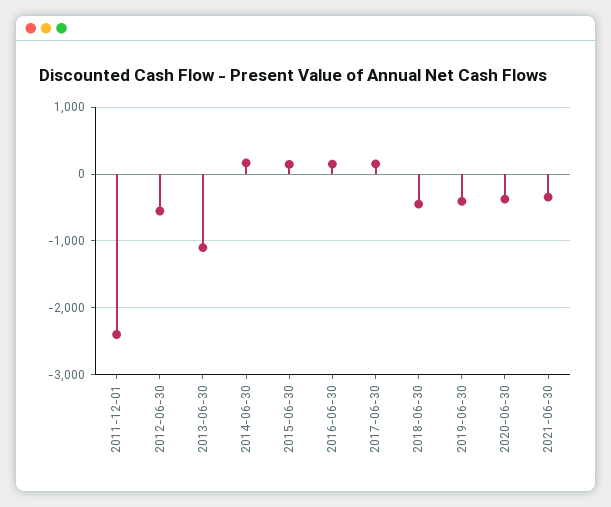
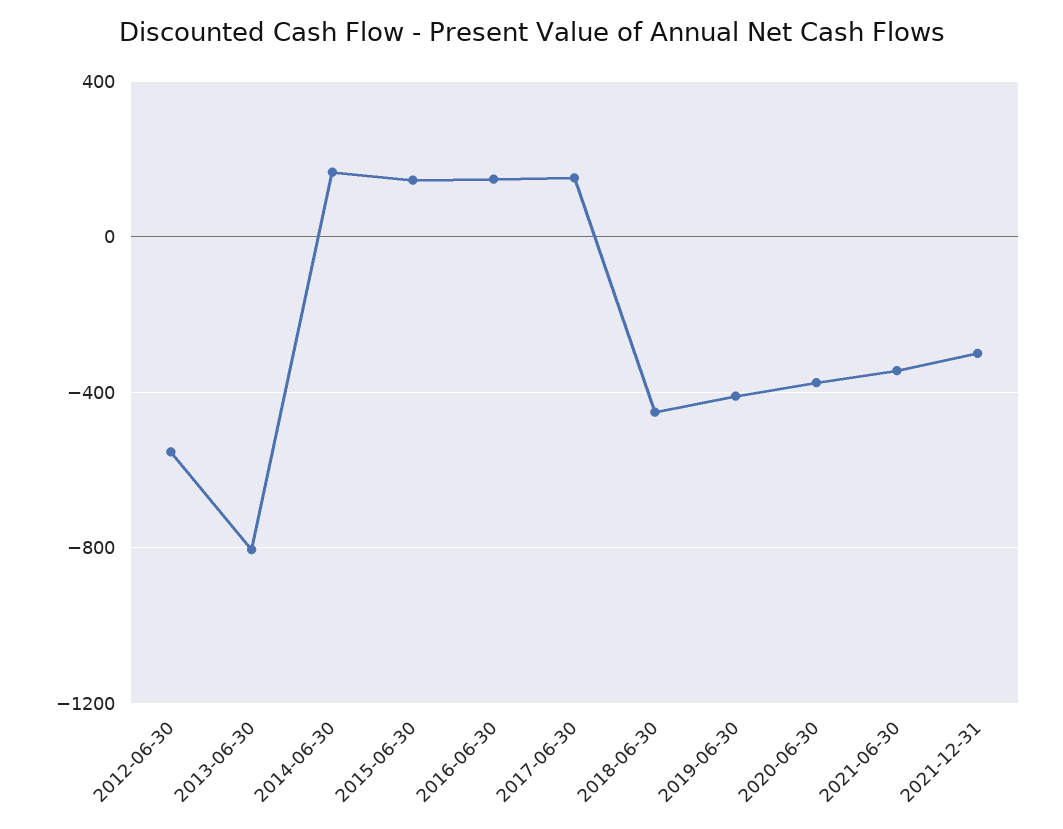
2011-12-01: -2400 -> none
2013-06-30: -1100 -> -800
2021-12-31: none -> -300

